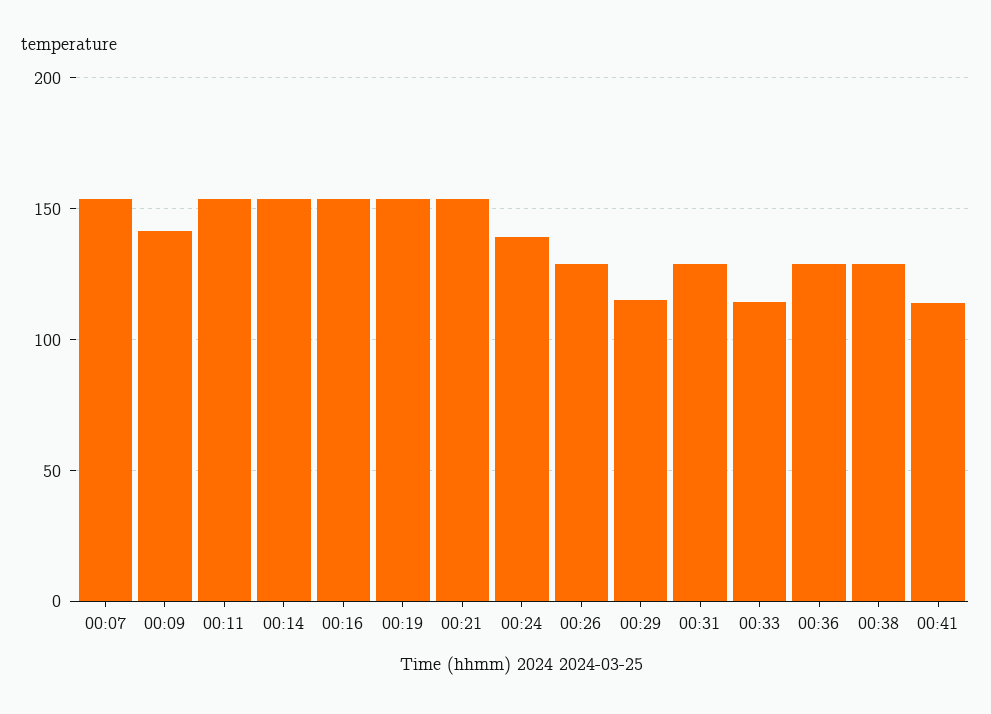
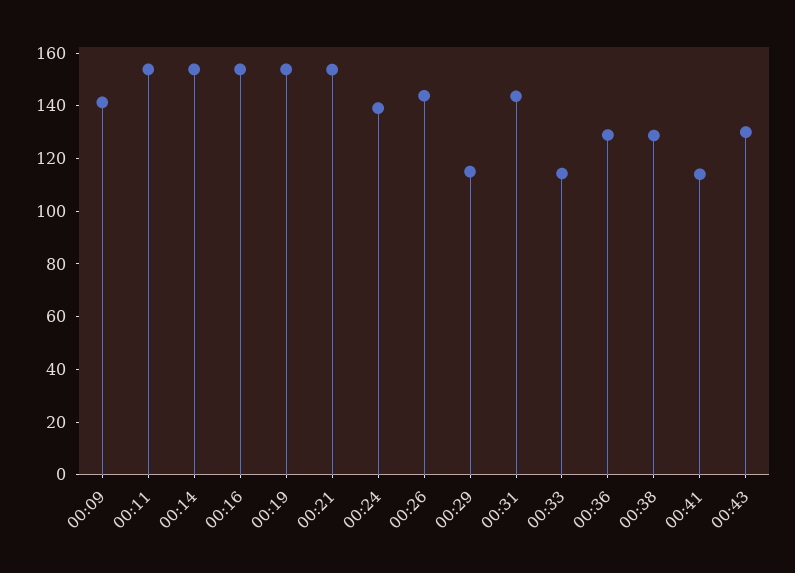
00:07: 155 -> none
00:26: 130 -> 145
00:31: 130 -> 145
00:43: none -> 130

